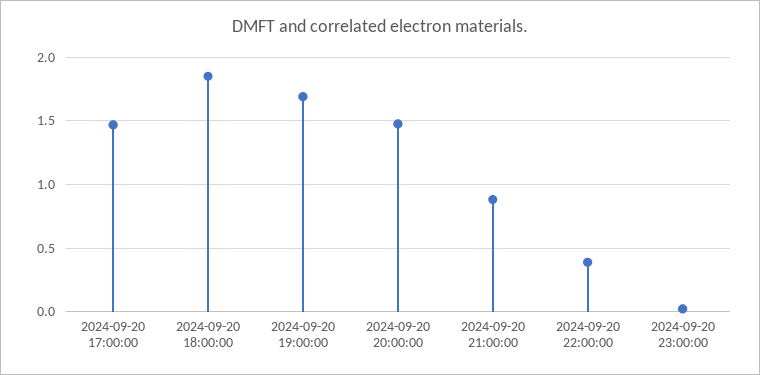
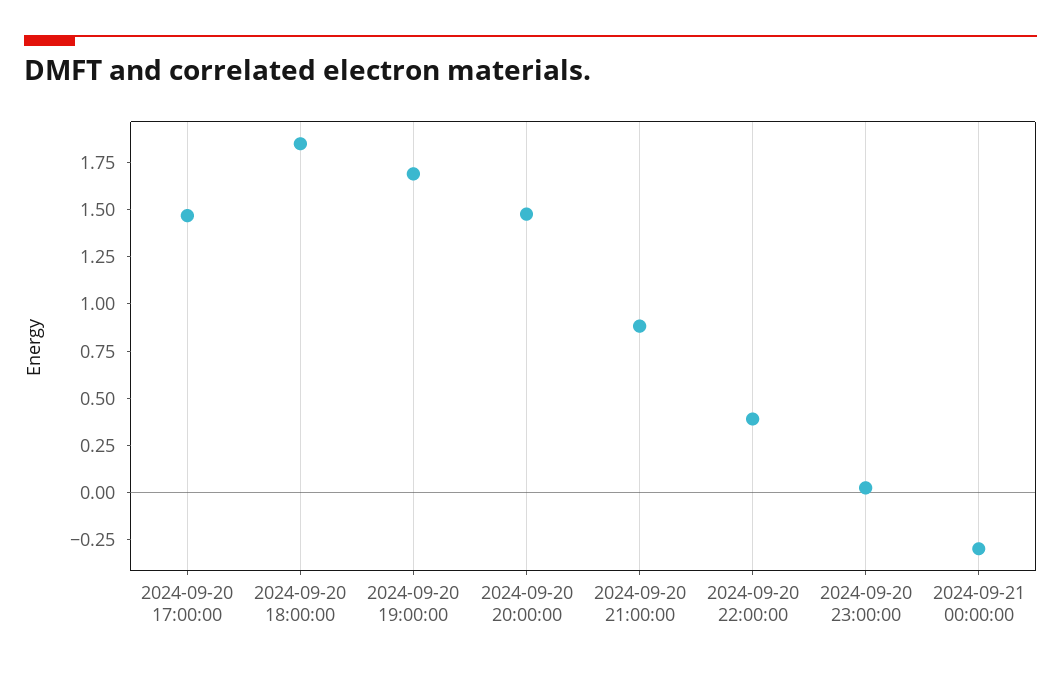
2024-09-21 00:00:00: none -> -0.3

